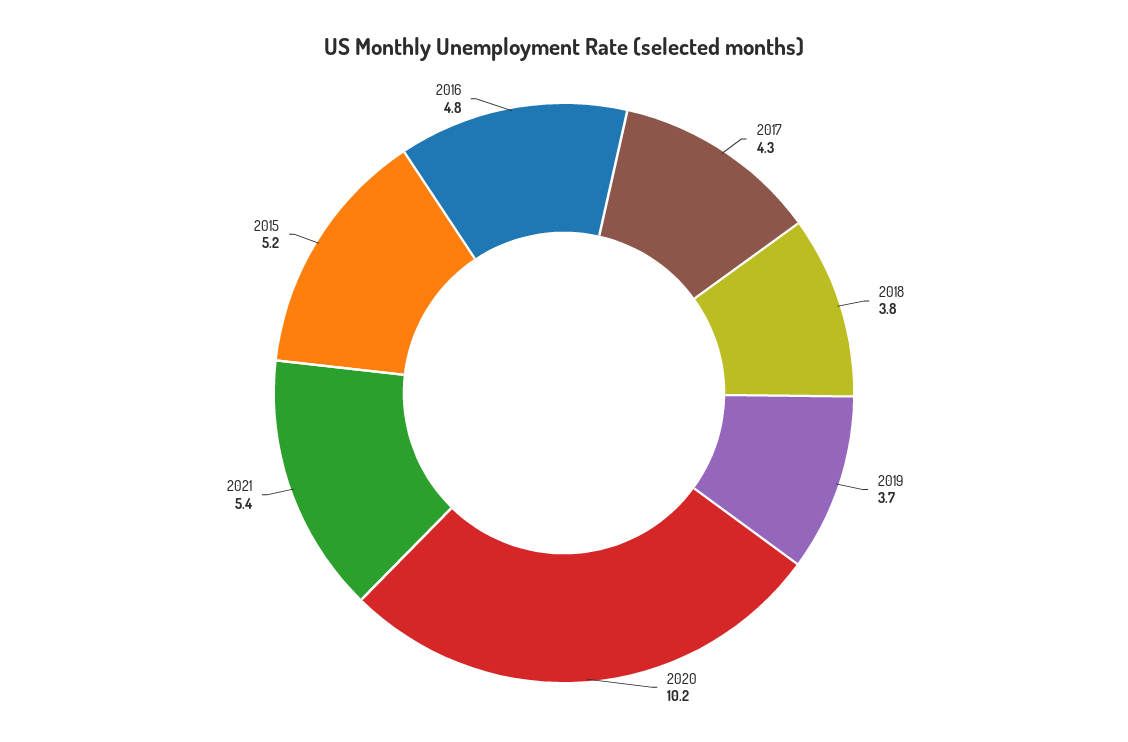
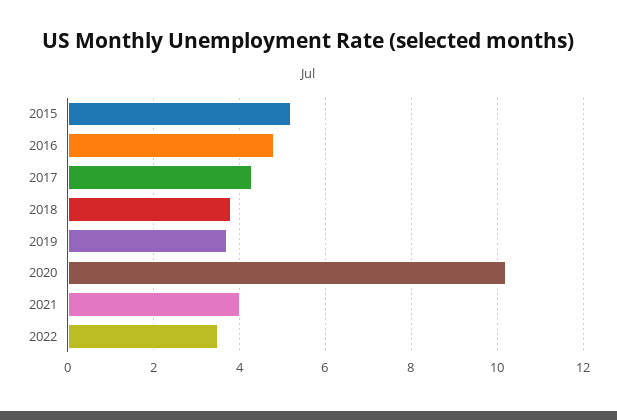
2021: 5.4 -> 4
2022: none -> 3.5

